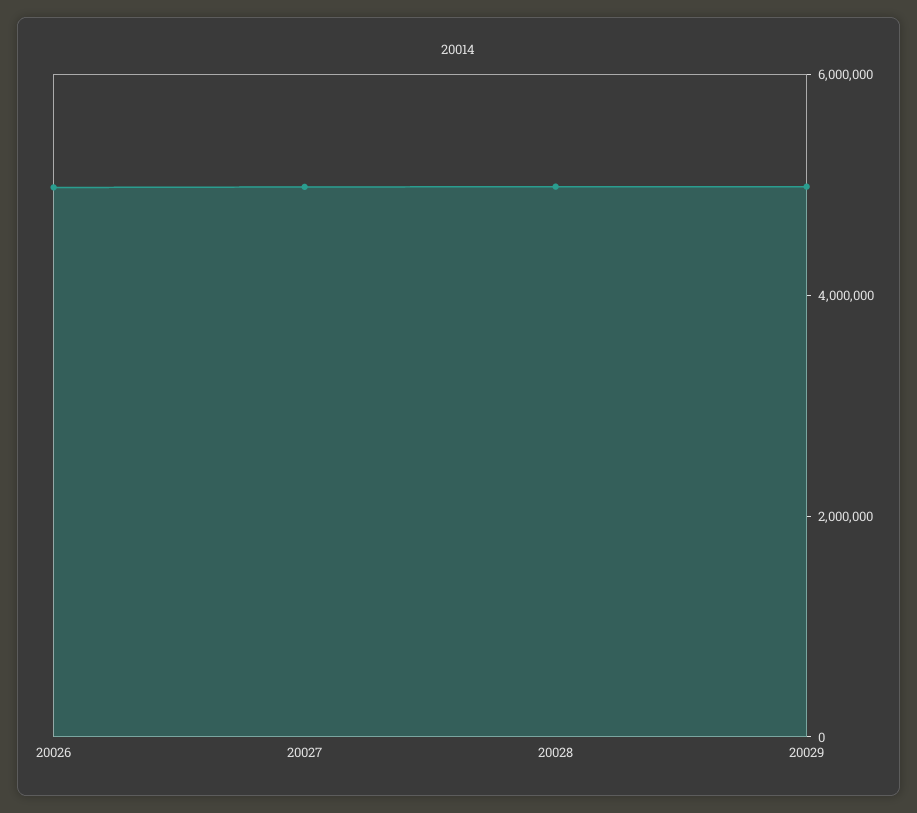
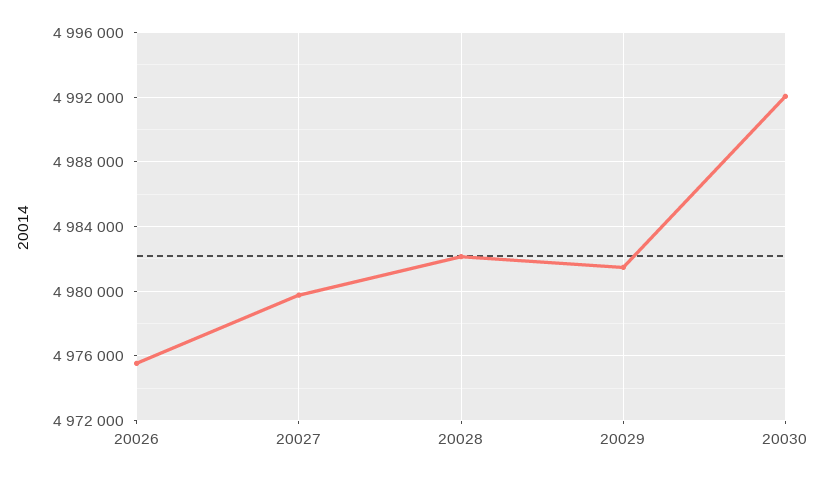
20030: none -> 4992000

